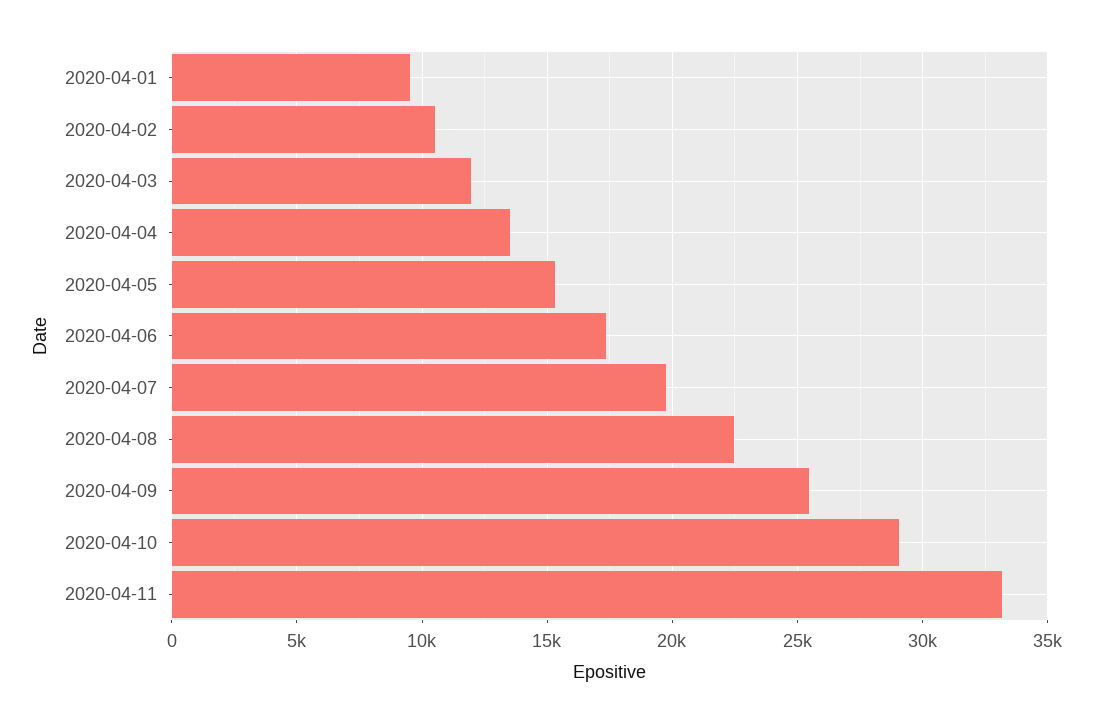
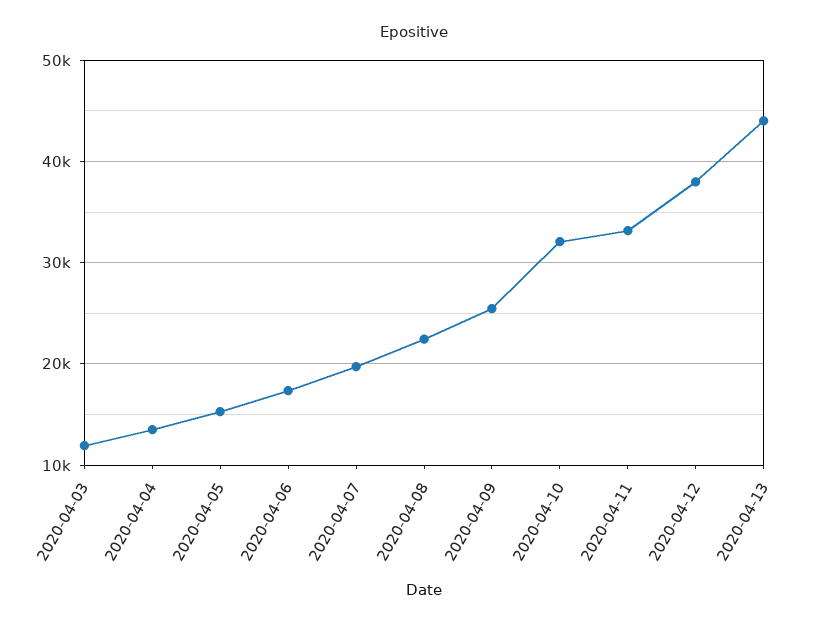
2020-04-01: 9500 -> none
2020-04-02: 10500 -> none
2020-04-10: 29000 -> 32000
2020-04-12: none -> 38000
2020-04-13: none -> 44000

